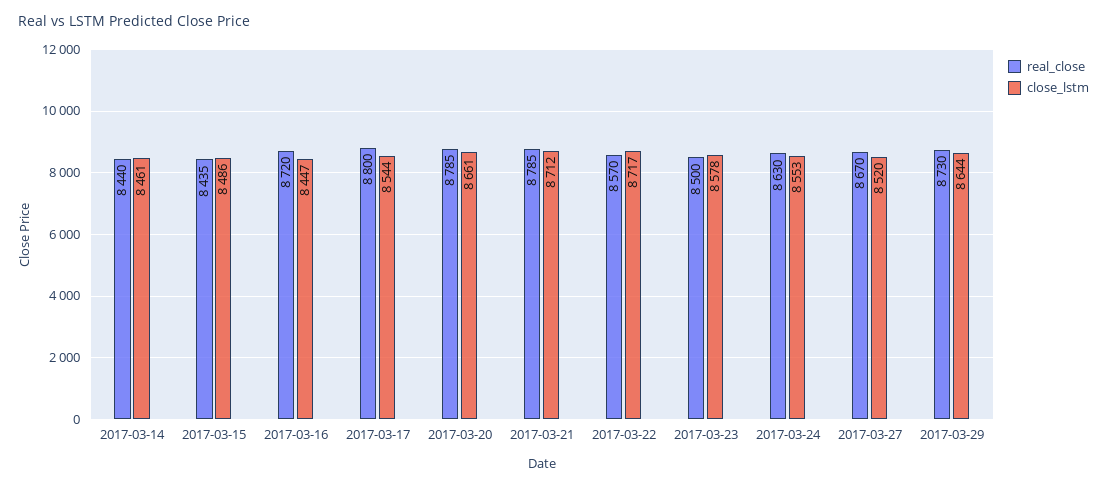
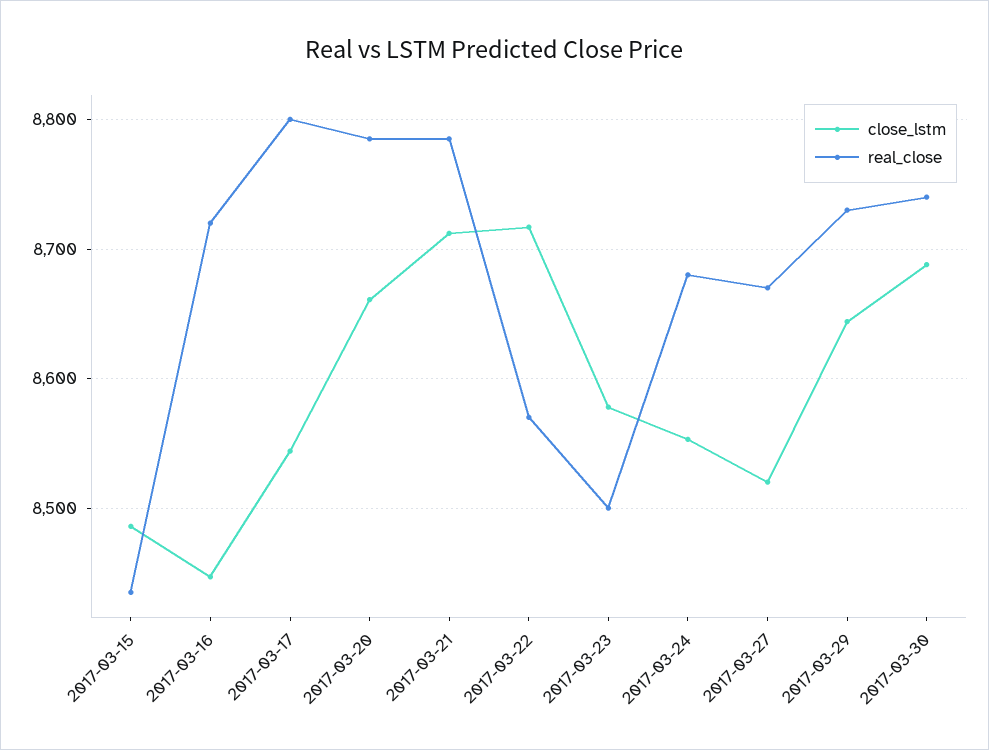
real_close, 2017-03-14: 8440 -> none
close_lstm, 2017-03-14: 8461 -> none
real_close, 2017-03-24: 8630 -> 8680
close_lstm, 2017-03-30: none -> 8690
real_close, 2017-03-30: none -> 8740

